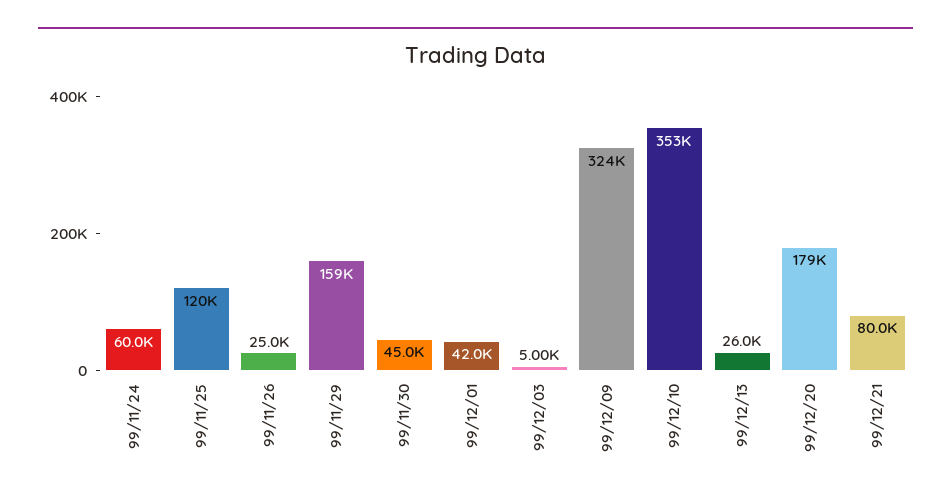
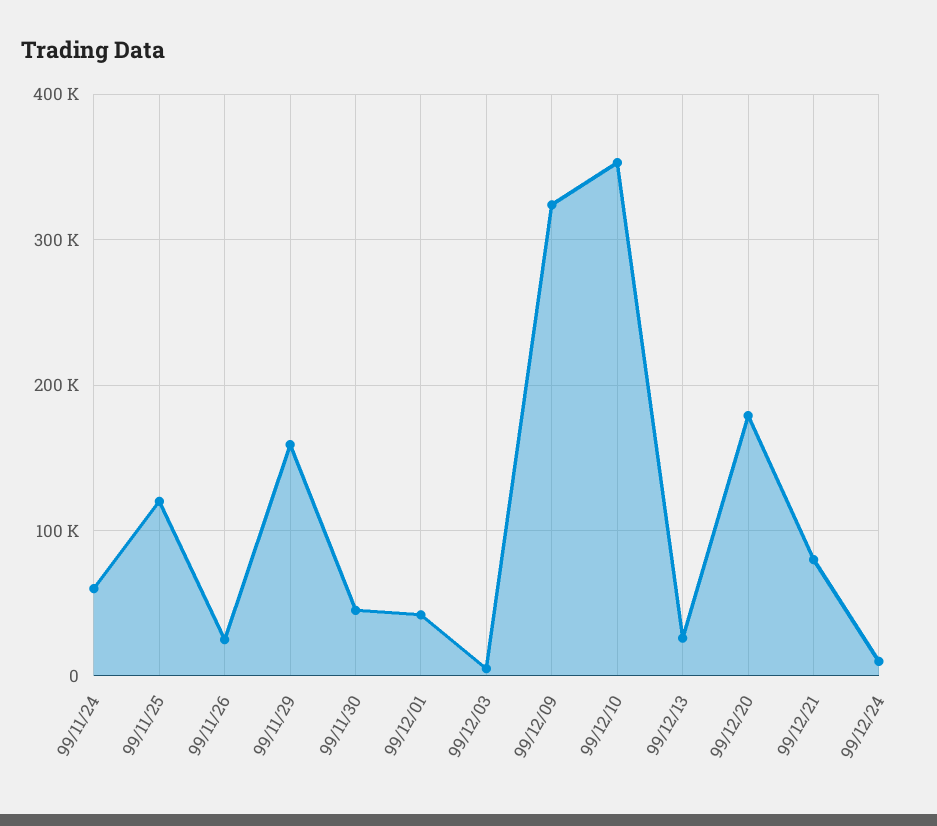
99/12/24: none -> 10000

